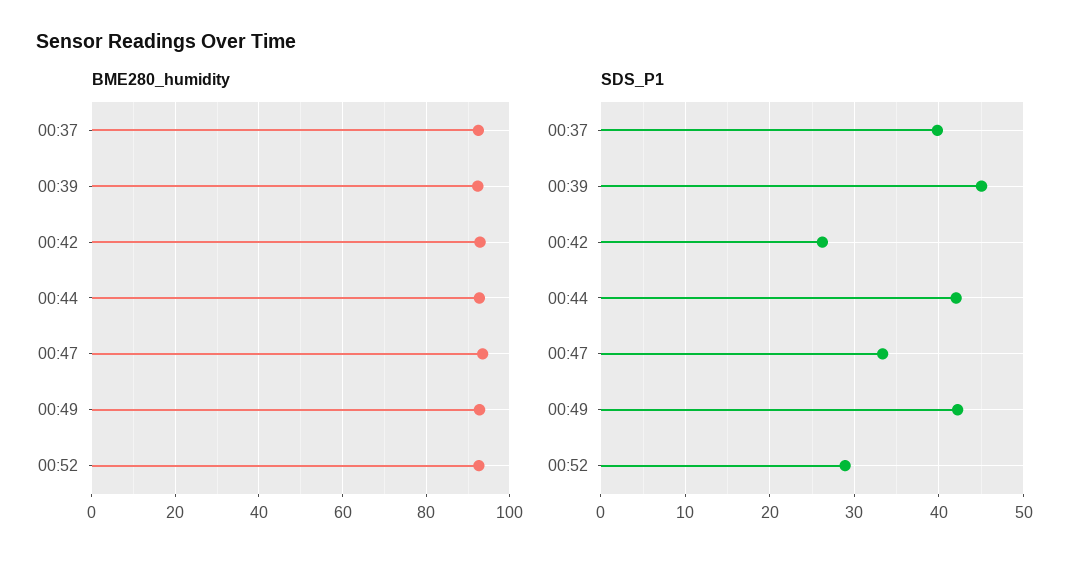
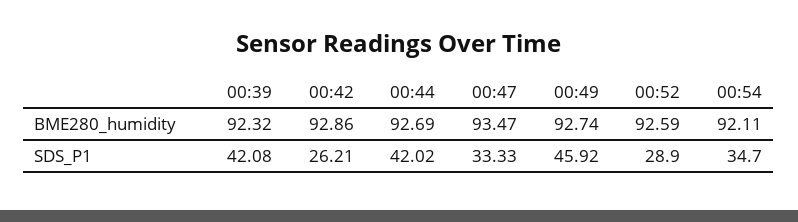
BME280_humidity, 00:37: 92 -> none
SDS_P1, 00:37: 40 -> none
SDS_P1, 00:39: 45 -> 42.08
SDS_P1, 00:49: 42 -> 45.92
BME280_humidity, 00:54: none -> 92.11
SDS_P1, 00:54: none -> 34.7

